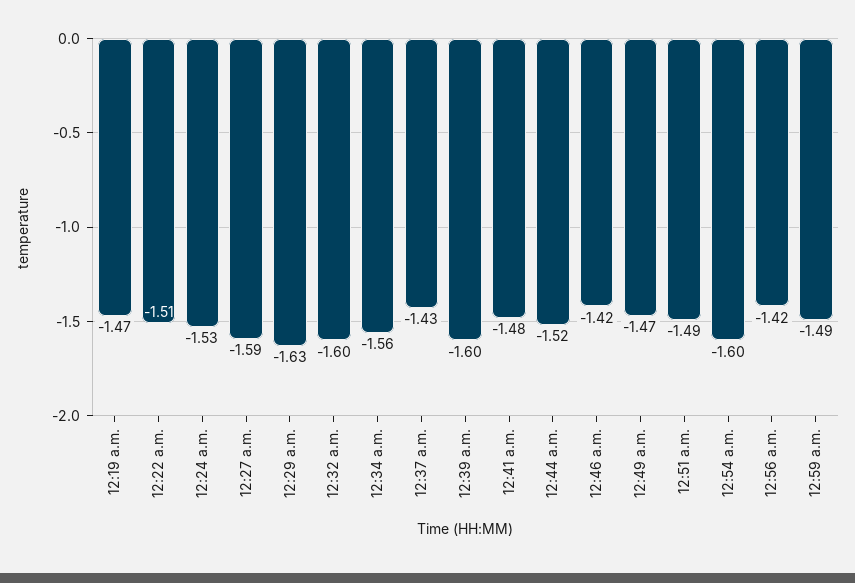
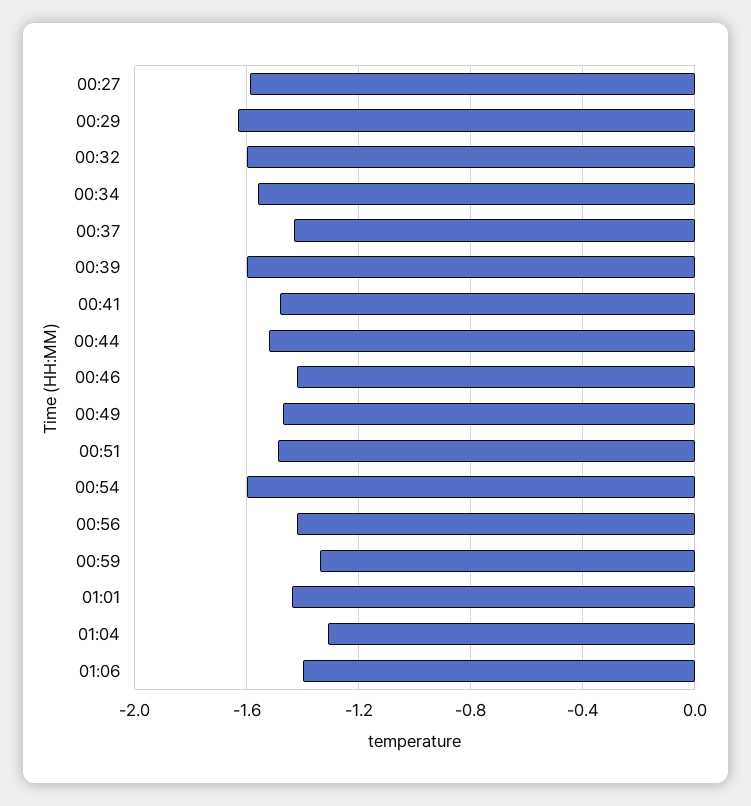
12:19 a.m.: -1.47 -> none
12:22 a.m.: -1.51 -> none
12:24 a.m.: -1.53 -> none
12:59 a.m.: -1.49 -> -1.35
01:01: none -> -1.45
01:04: none -> -1.3
01:06: none -> -1.4

